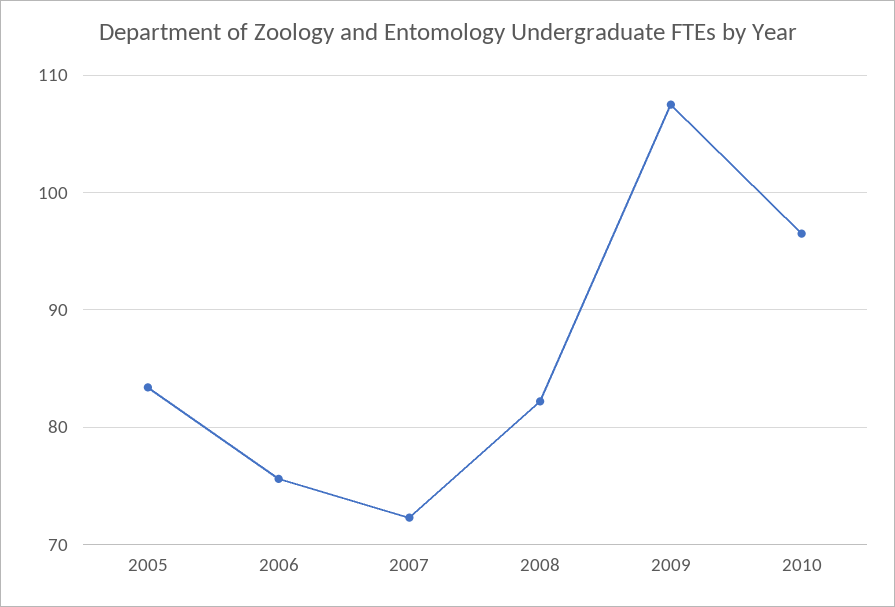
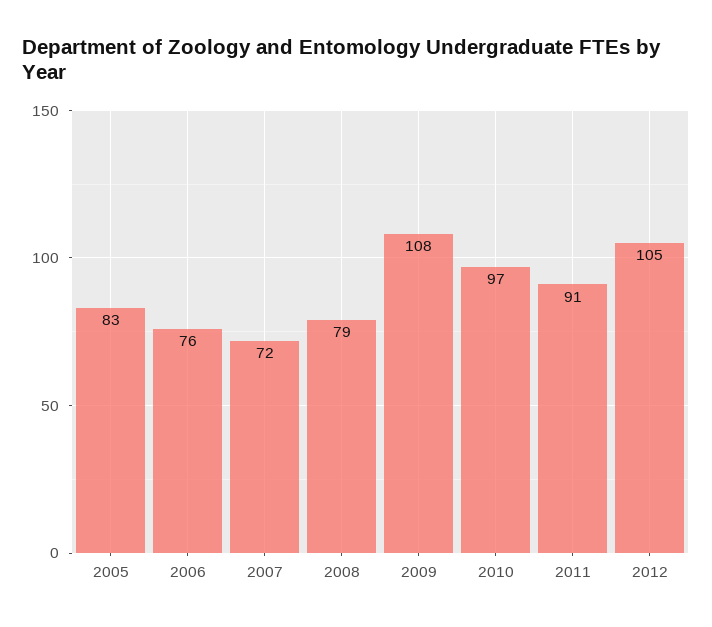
2008: 82 -> 79
2011: none -> 91
2012: none -> 105

